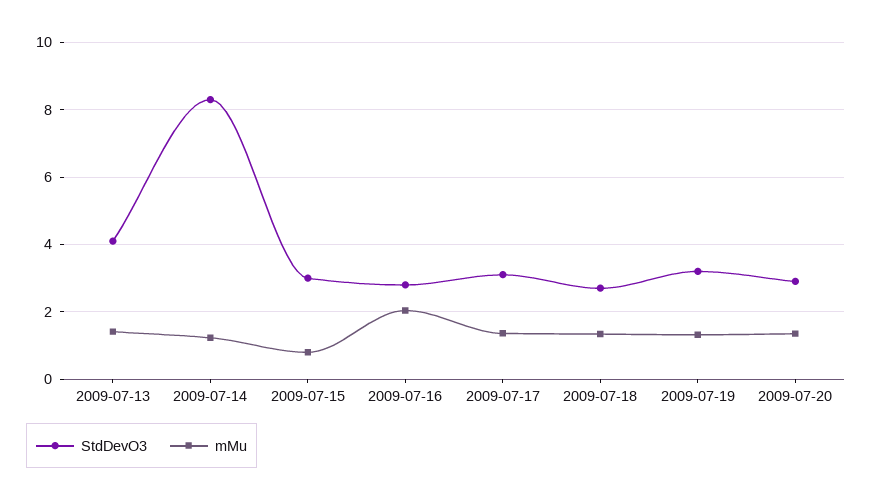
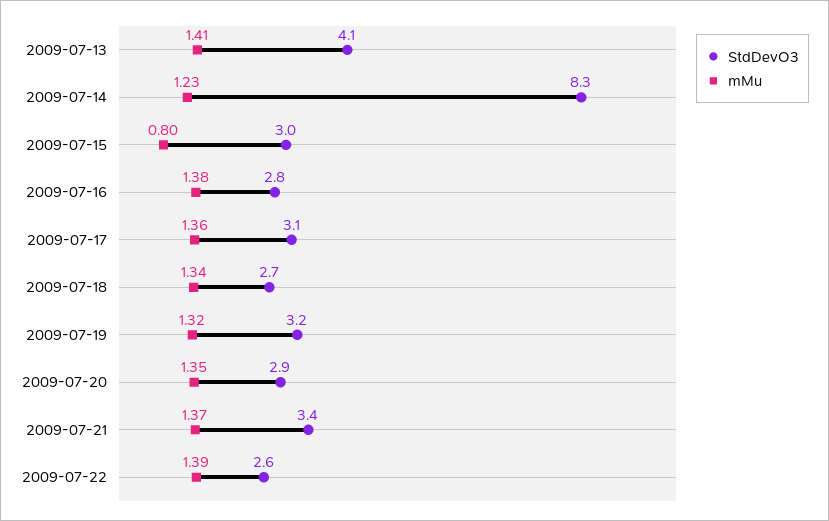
mMu, 2009-07-16: 2 -> 1.38
StdDevO3, 2009-07-21: none -> 3.4
mMu, 2009-07-21: none -> 1.37
StdDevO3, 2009-07-22: none -> 2.6
mMu, 2009-07-22: none -> 1.39

